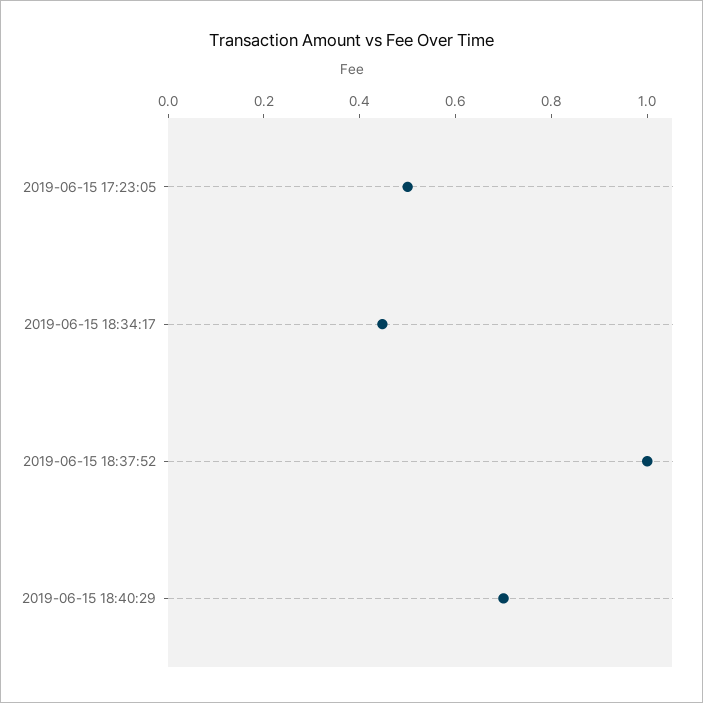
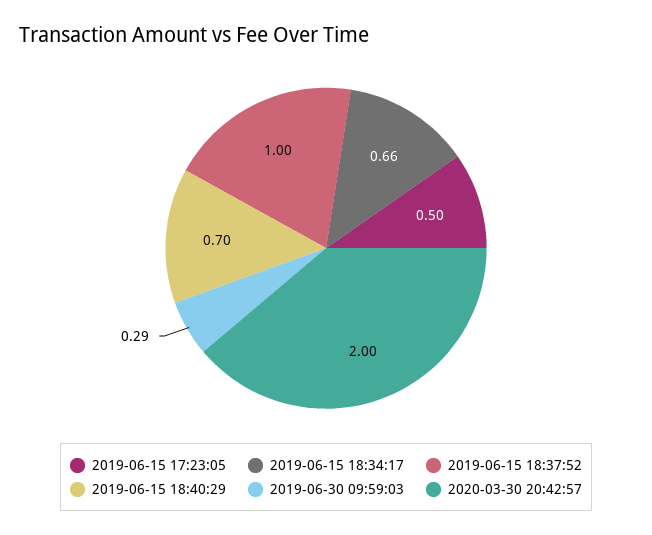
2019-06-15 18:34:17: 0.45 -> 0.66
2019-06-30 09:59:03: none -> 0.29
2020-03-30 20:42:57: none -> 2

